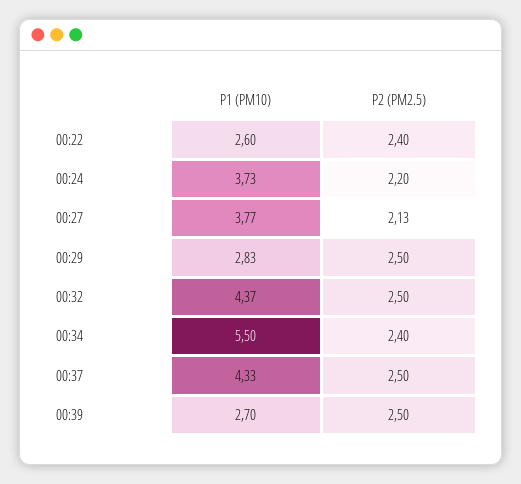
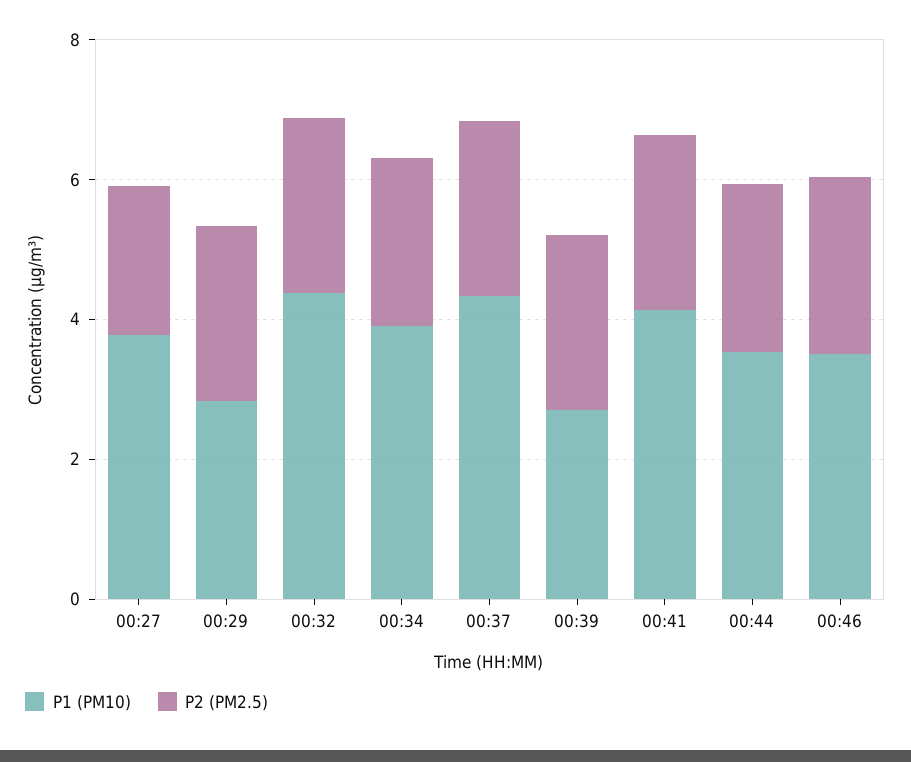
P1 (PM10), 00:22: 2.6 -> none
P2 (PM2.5), 00:22: 2.4 -> none
P1 (PM10), 00:24: 3.73 -> none
P2 (PM2.5), 00:24: 2.2 -> none
P1 (PM10), 00:34: 5.5 -> 4
P1 (PM10), 00:41: none -> 4
P2 (PM2.5), 00:41: none -> 2.5
P1 (PM10), 00:44: none -> 3.5
P2 (PM2.5), 00:44: none -> 2.5
P1 (PM10), 00:46: none -> 3.5
P2 (PM2.5), 00:46: none -> 2.5

